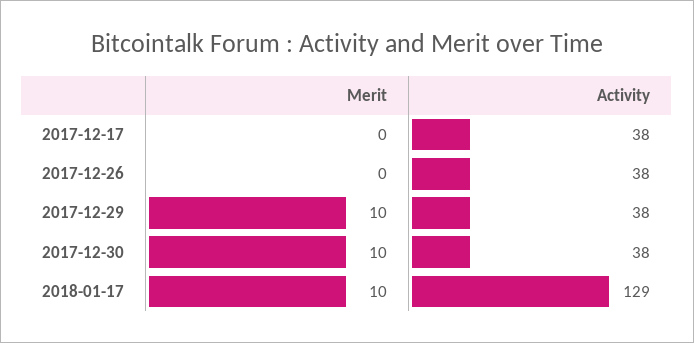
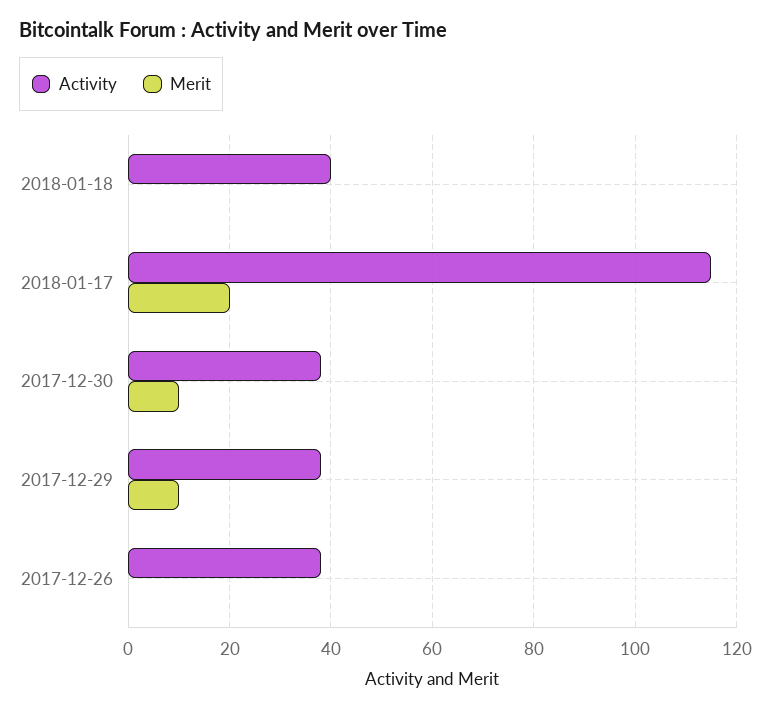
Merit, 2017-12-17: 0 -> none
Activity, 2017-12-17: 38 -> none
Merit, 2018-01-17: 10 -> 20
Activity, 2018-01-17: 129 -> 115
Activity, 2018-01-18: none -> 40
Merit, 2018-01-18: none -> 0

